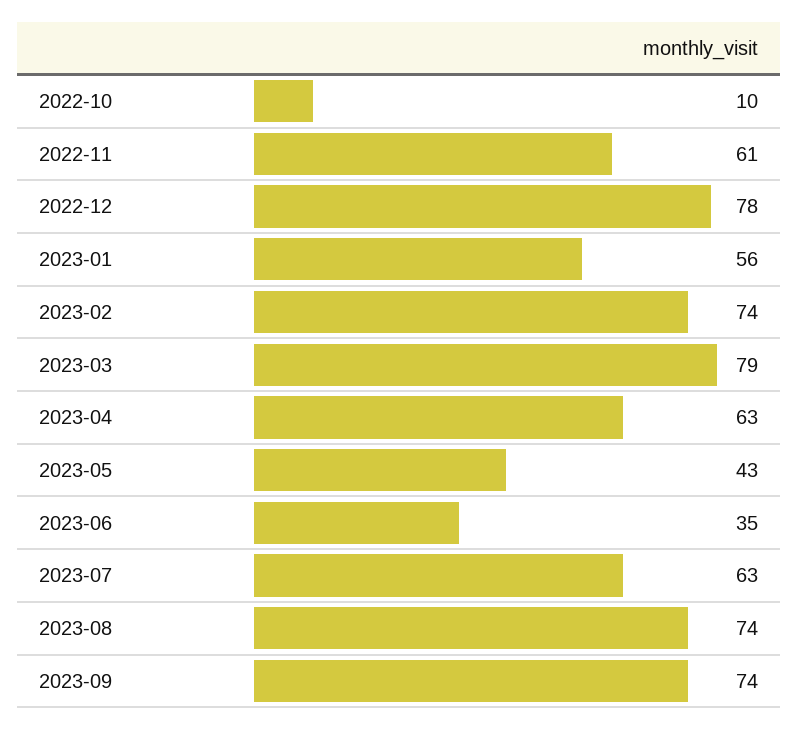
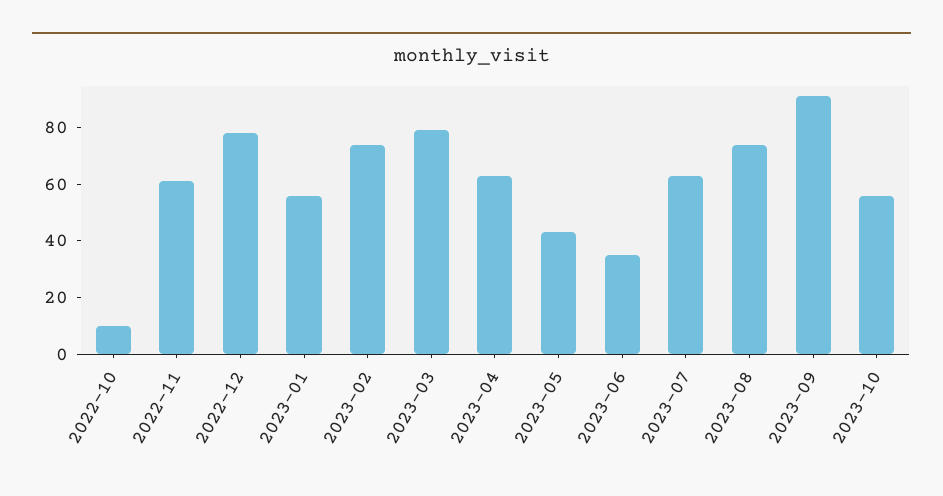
2023-09: 74 -> 90
2023-10: none -> 55

